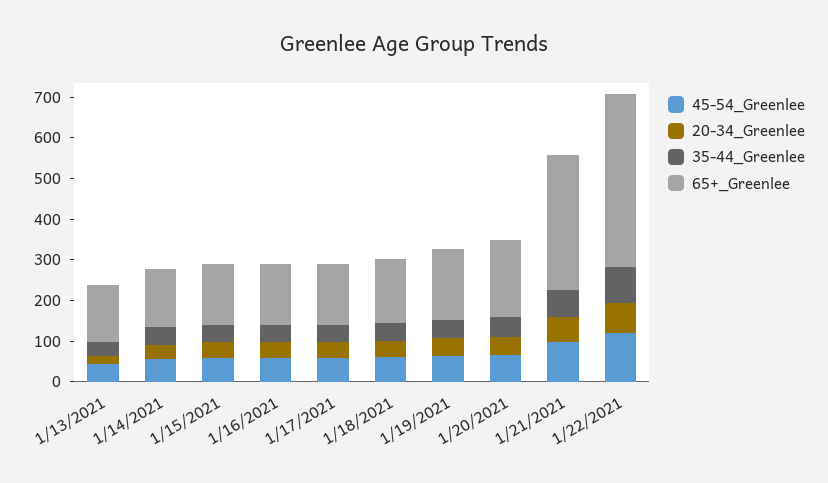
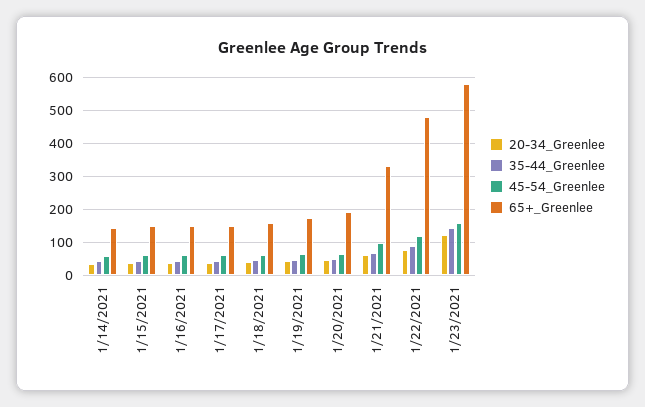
45-54_Greenlee, 1/13/2021: 40 -> none
20-34_Greenlee, 1/13/2021: 20 -> none
35-44_Greenlee, 1/13/2021: 40 -> none
65+_Greenlee, 1/13/2021: 140 -> none
65+_Greenlee, 1/22/2021: 420 -> 480
20-34_Greenlee, 1/23/2021: none -> 120
35-44_Greenlee, 1/23/2021: none -> 140
45-54_Greenlee, 1/23/2021: none -> 160
65+_Greenlee, 1/23/2021: none -> 580

